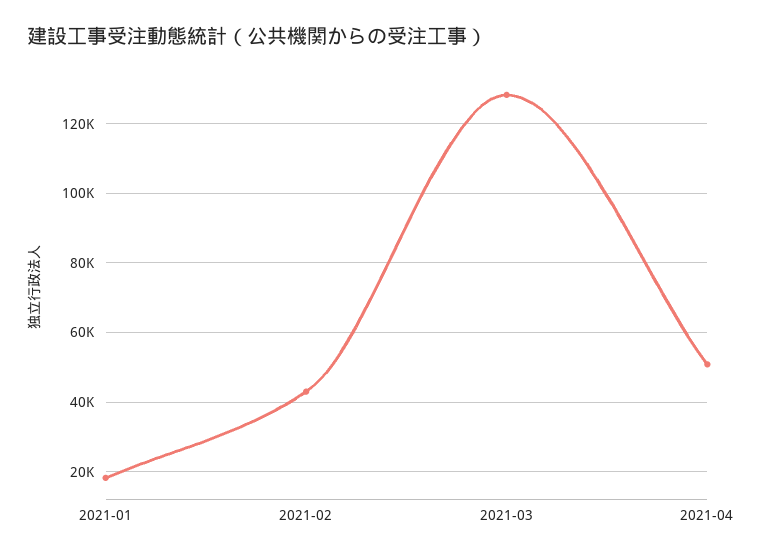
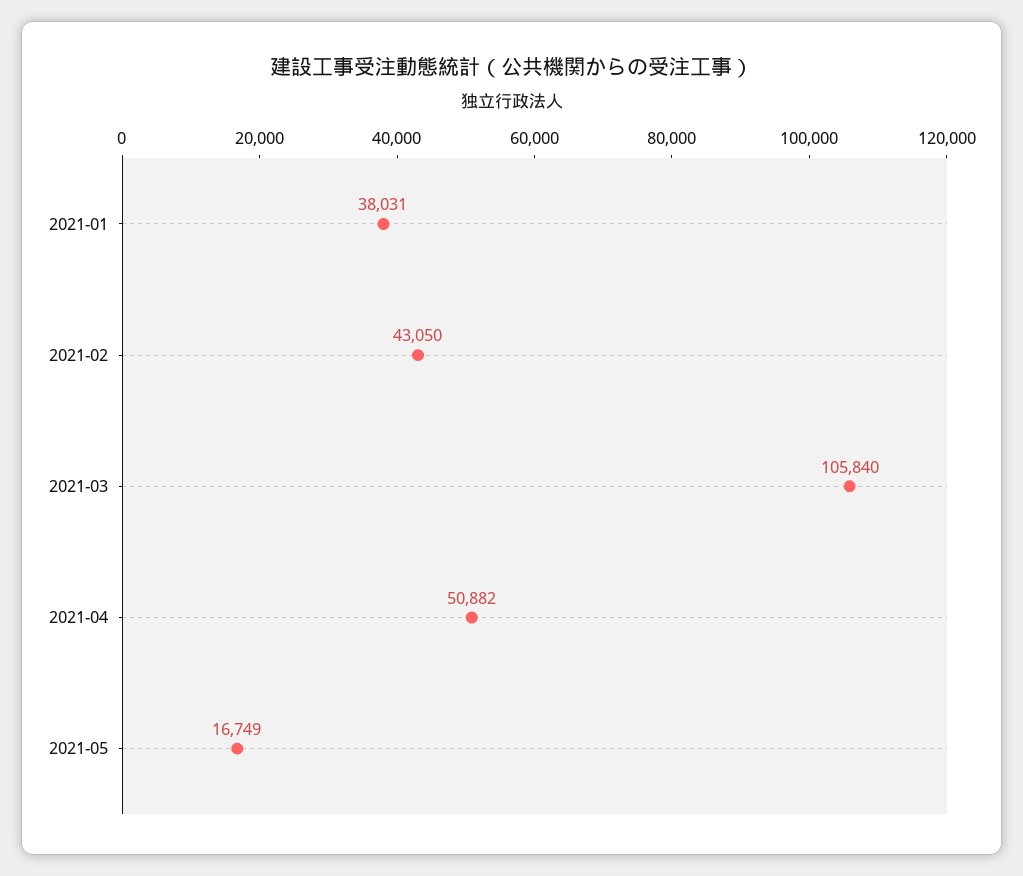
2021-01: 18000 -> 38031
2021-03: 128000 -> 105840
2021-05: none -> 16749

